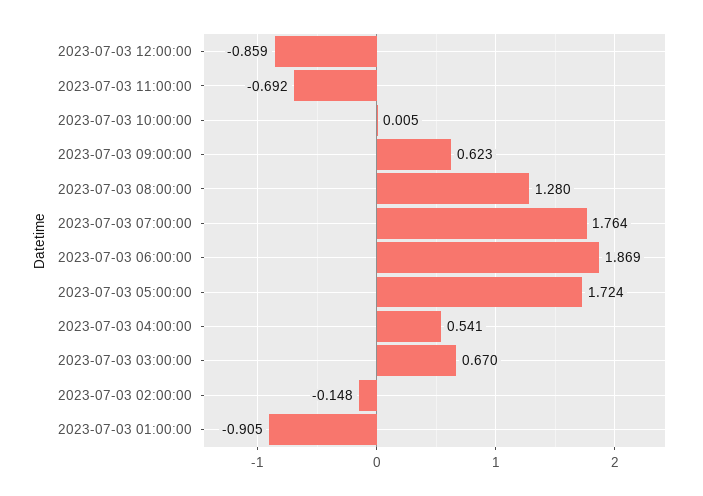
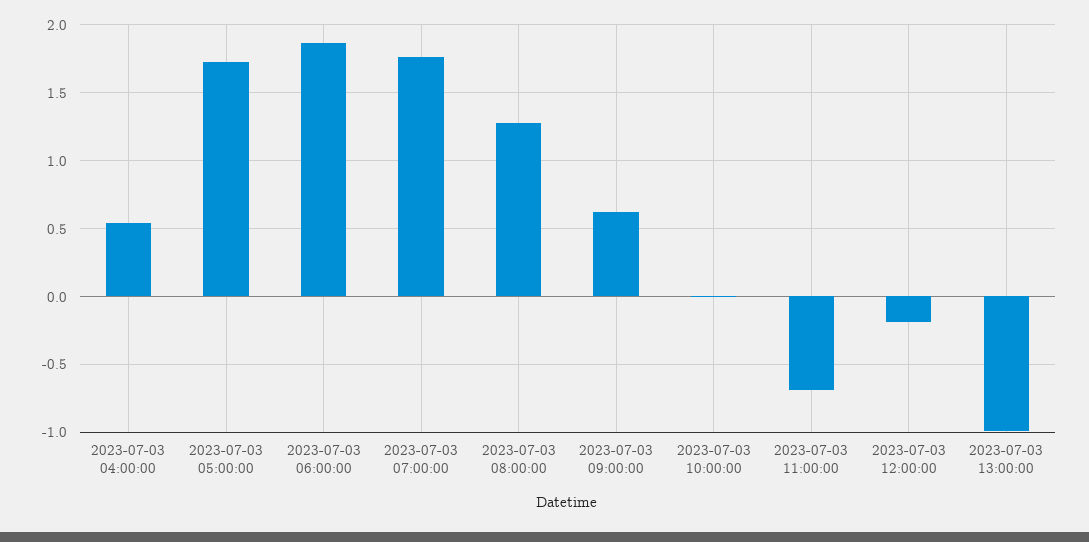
2023-07-03 12:00:00: -0.859 -> -0.2
2023-07-03 03:00:00: 0.67 -> none
2023-07-03 02:00:00: -0.148 -> none
2023-07-03 01:00:00: -0.905 -> none
2023-07-03 13:00:00: none -> -1

